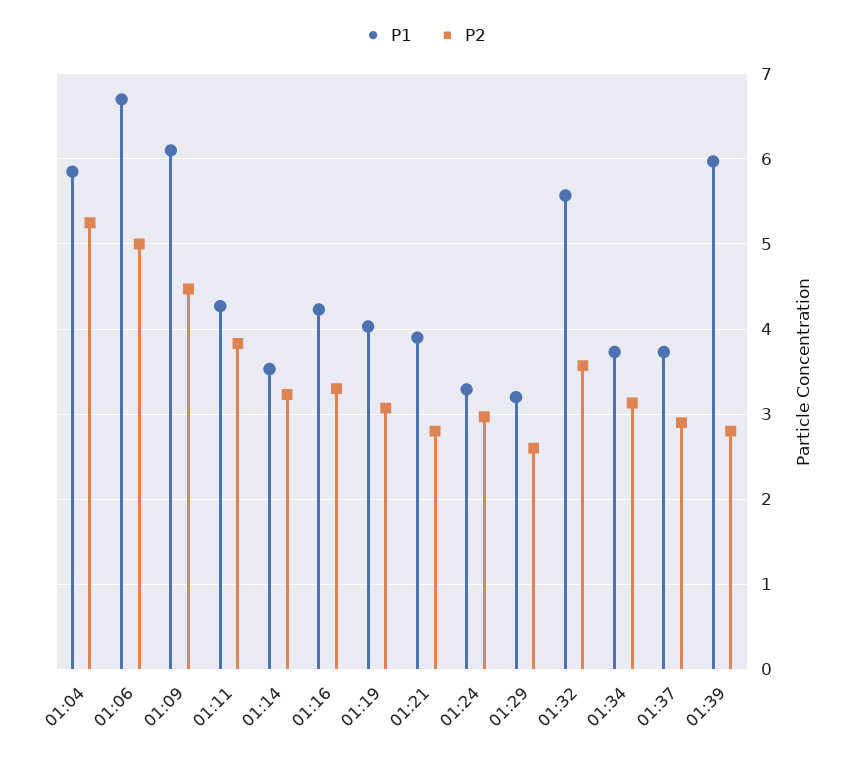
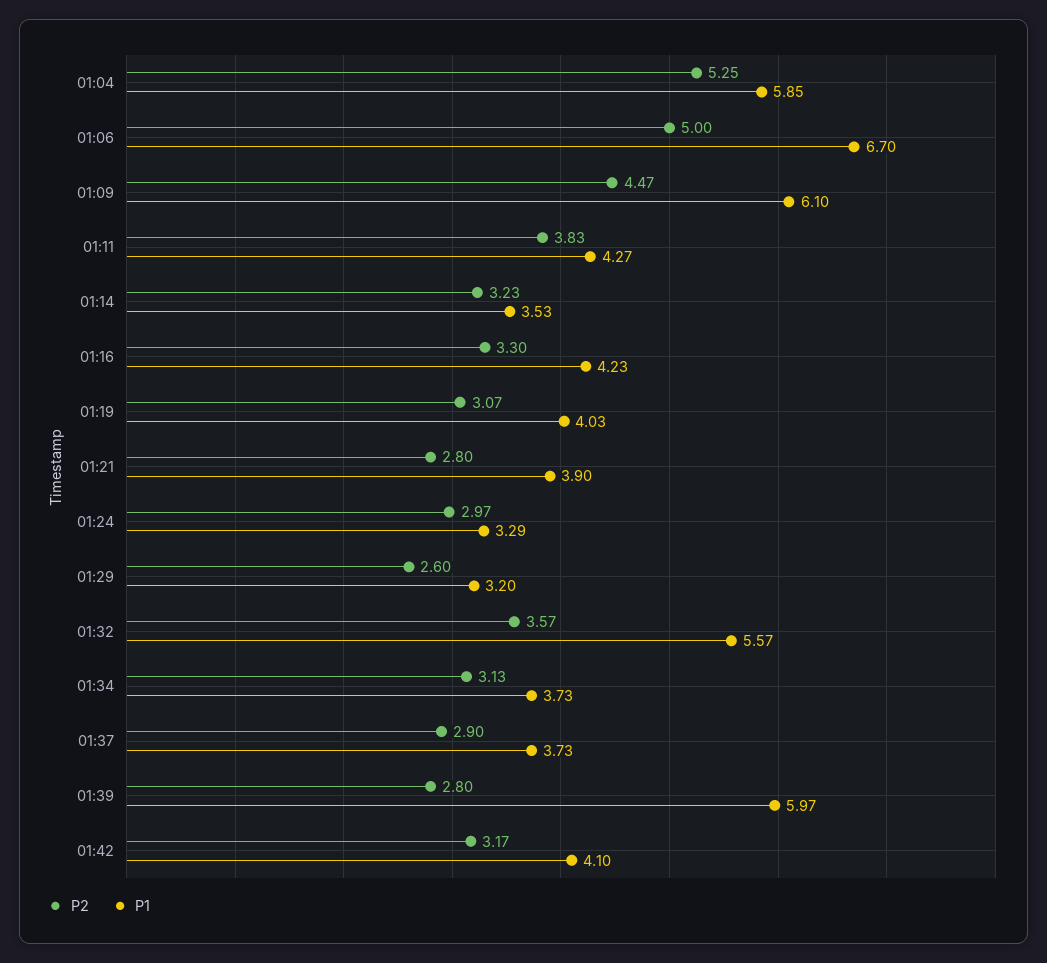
P2, 01:42: none -> 3.17
P1, 01:42: none -> 4.1

